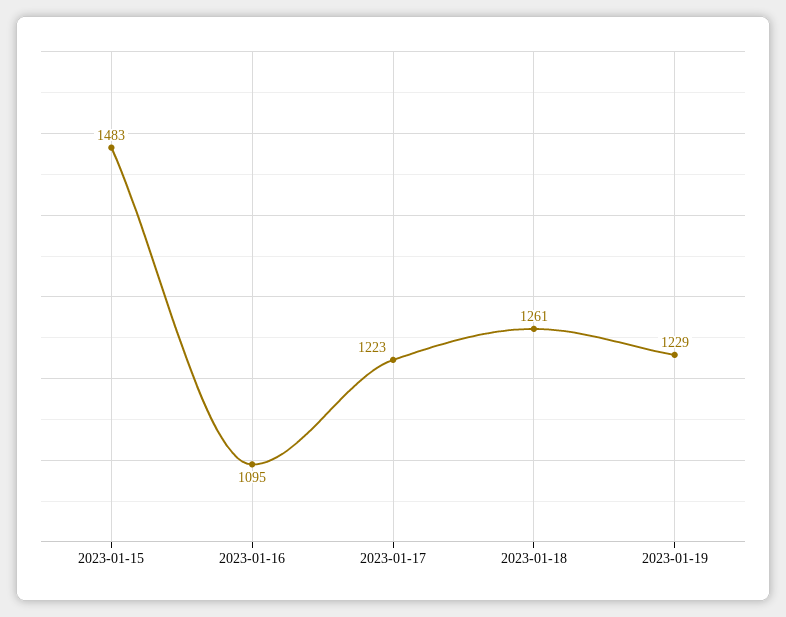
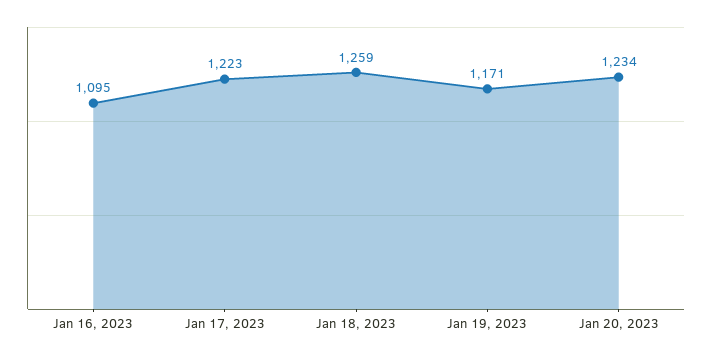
2023-01-15: 1483 -> none
2023-01-18: 1261 -> 1259
2023-01-19: 1229 -> 1171
Jan 20, 2023: none -> 1234

